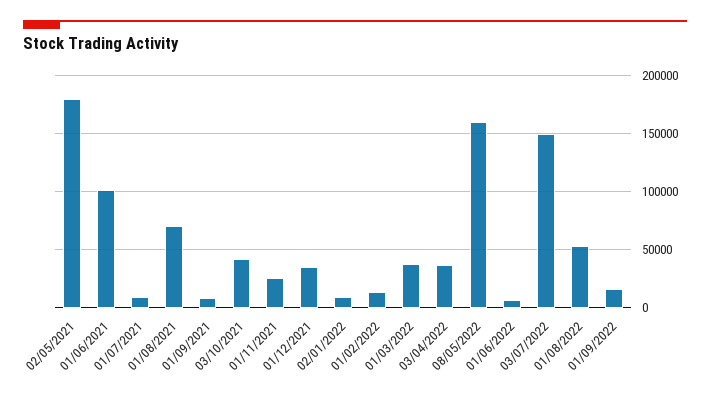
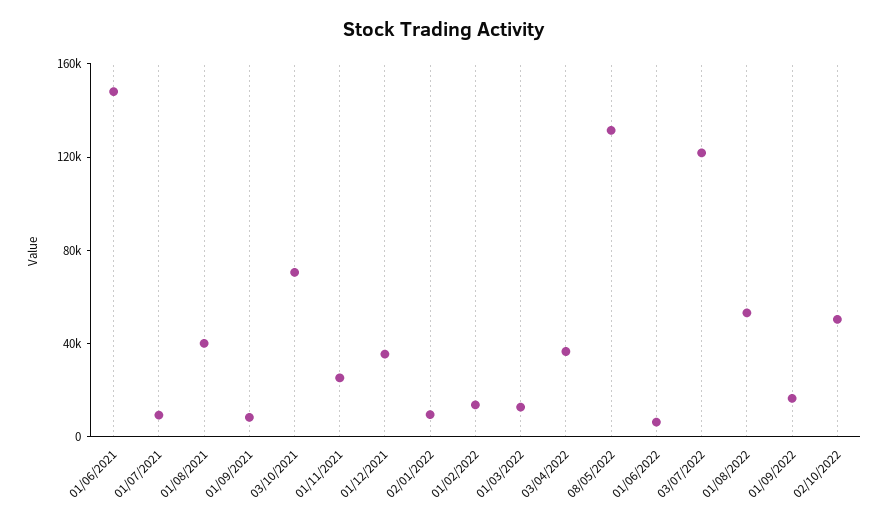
02/05/2021: 180000 -> none
01/06/2021: 100000 -> 150000
01/08/2021: 70000 -> 40000
03/10/2021: 40000 -> 70000
01/03/2022: 40000 -> 10000
08/05/2022: 160000 -> 130000
03/07/2022: 150000 -> 120000
02/10/2022: none -> 50000

